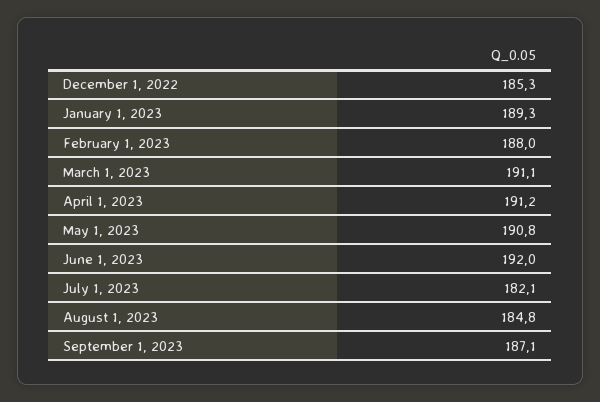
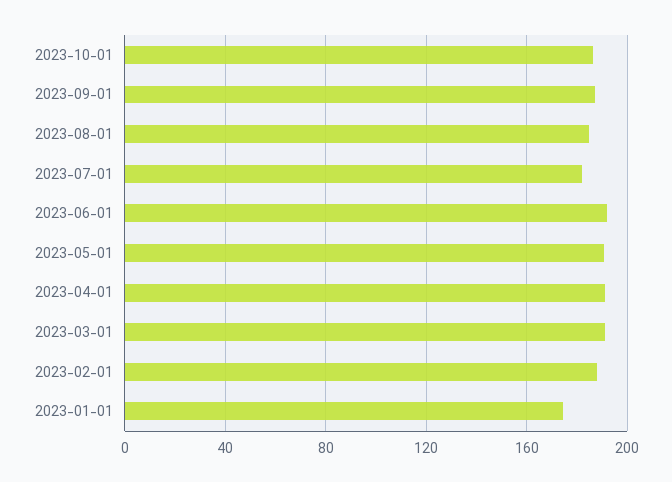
December 1, 2022: 185.3 -> none
January 1, 2023: 189.3 -> 175
2023-10-01: none -> 185

